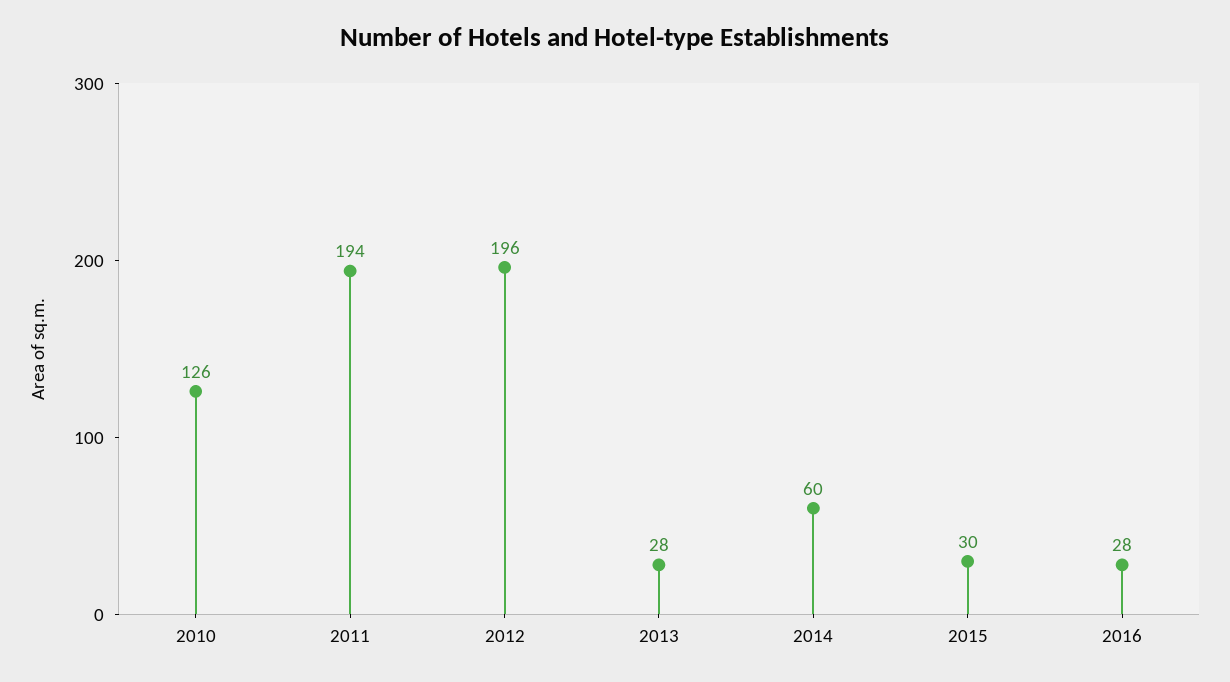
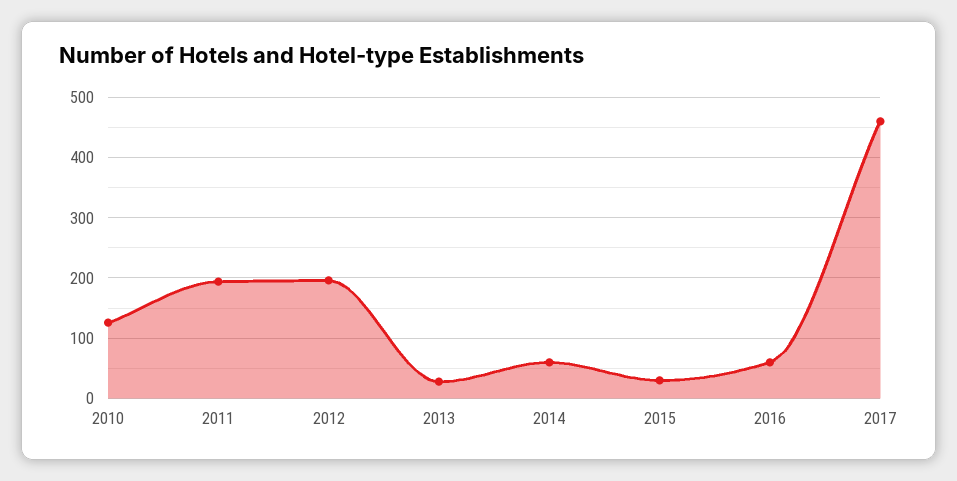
2016: 28 -> 60
2017: none -> 460

